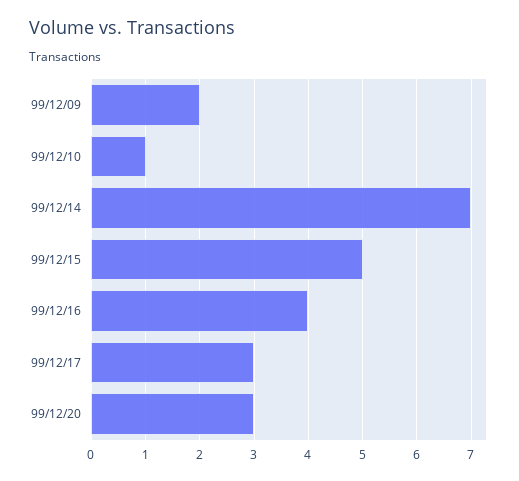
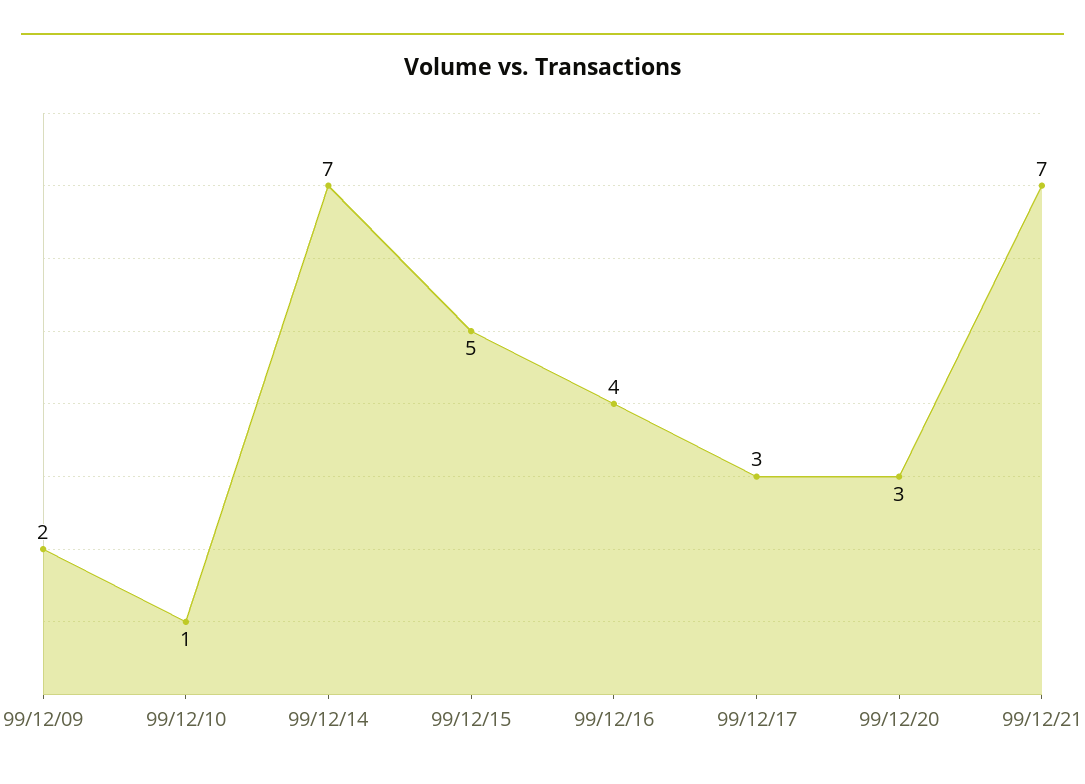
99/12/21: none -> 7

